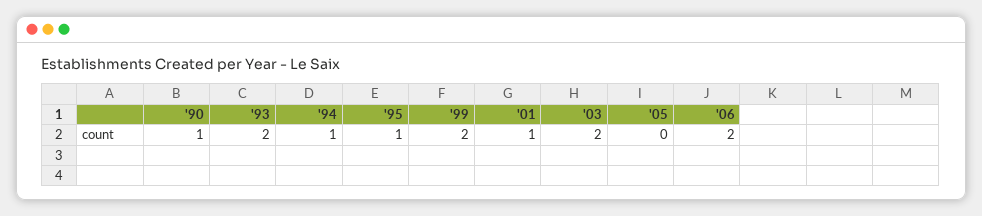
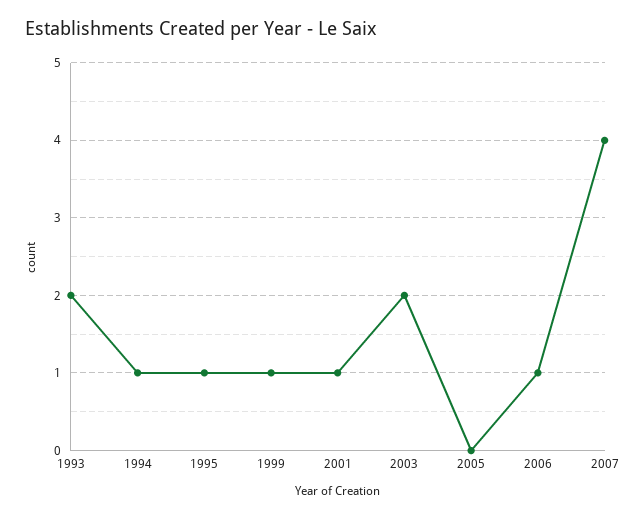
'90: 1 -> none
'99: 2 -> 1
'06: 2 -> 1
2007: none -> 4

